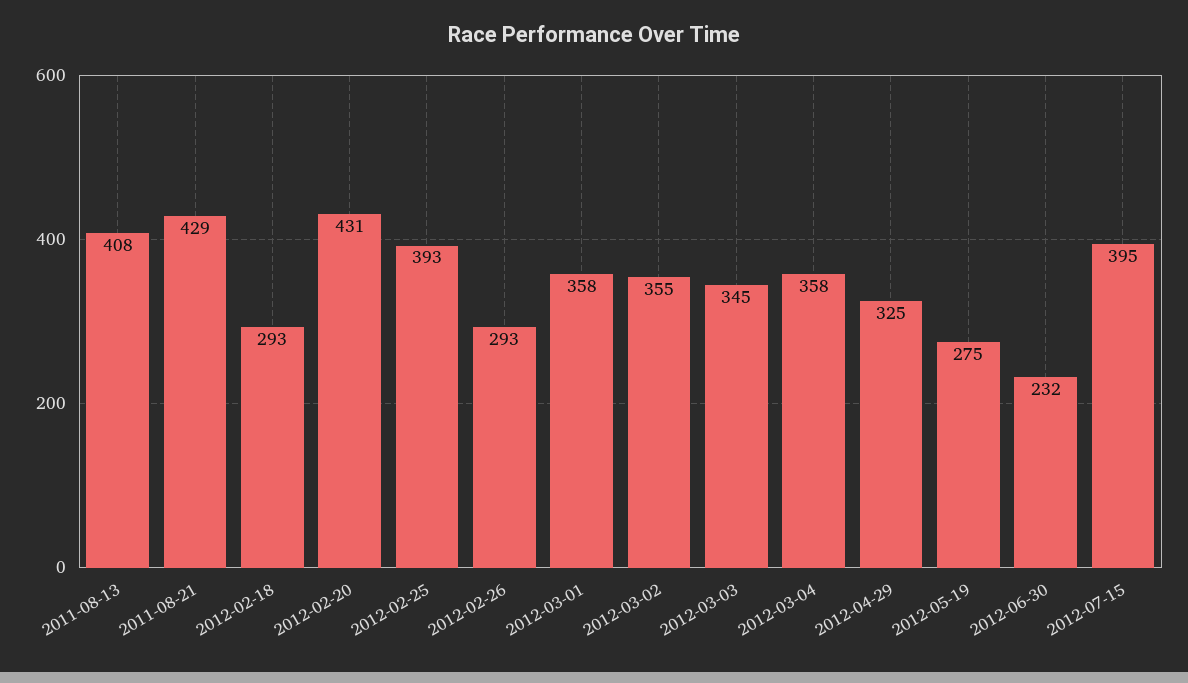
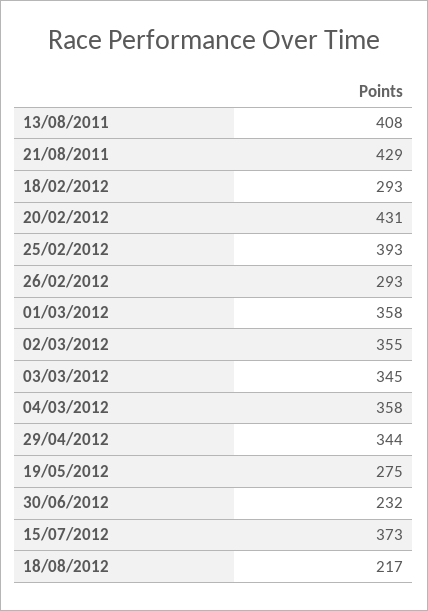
2012-04-29: 325 -> 344
2012-07-15: 395 -> 373
18/08/2012: none -> 217

